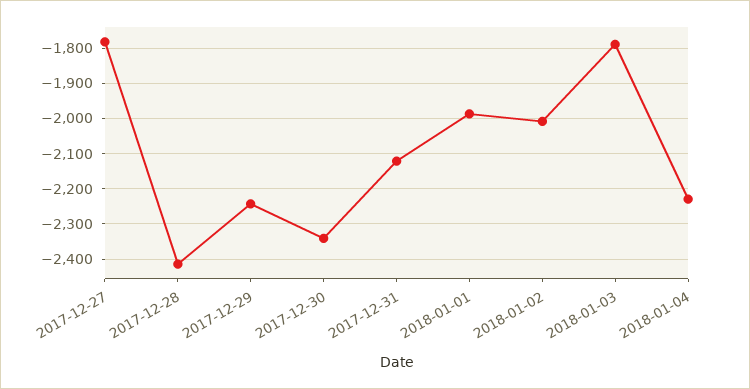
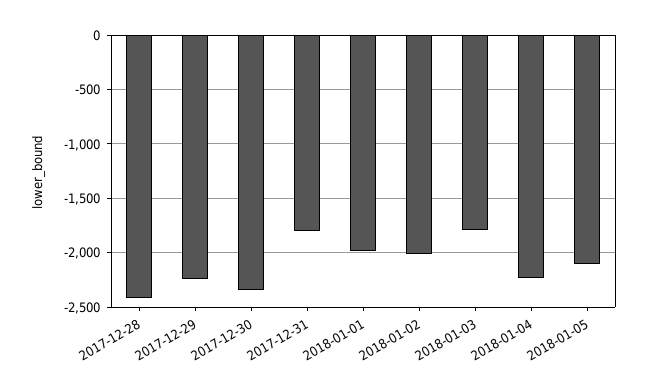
2017-12-27: -1780 -> none
2017-12-31: -2120 -> -1800
2018-01-05: none -> -2100

